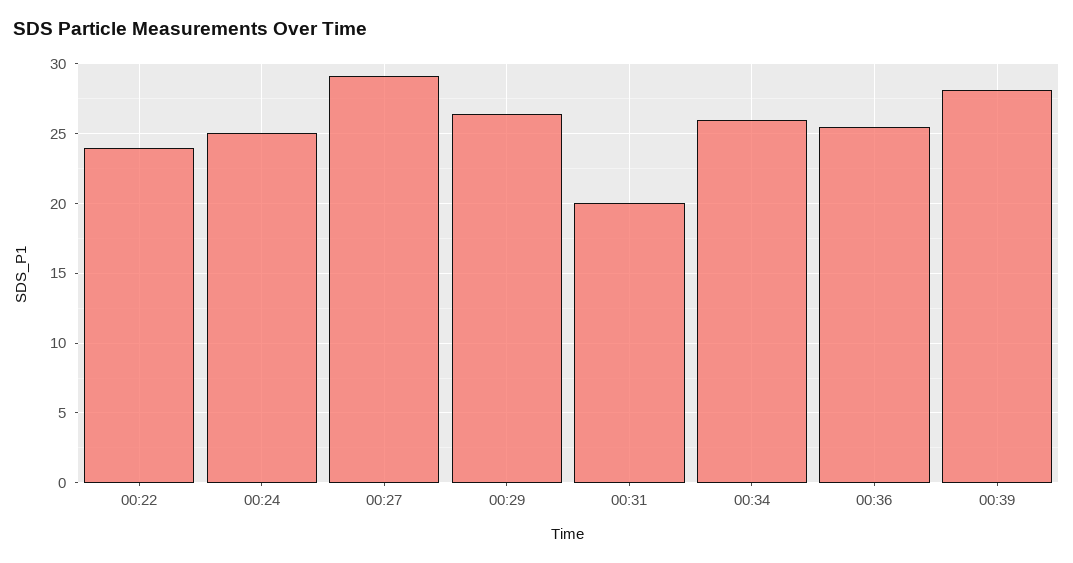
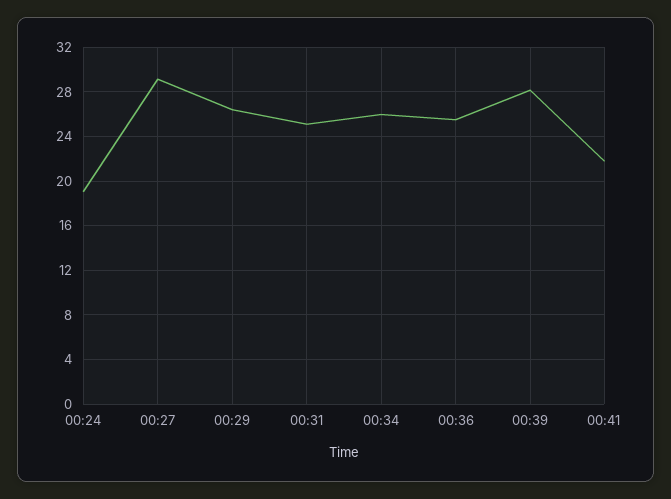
00:22: 24 -> none
00:24: 25 -> 19
00:31: 20 -> 25
00:41: none -> 22

